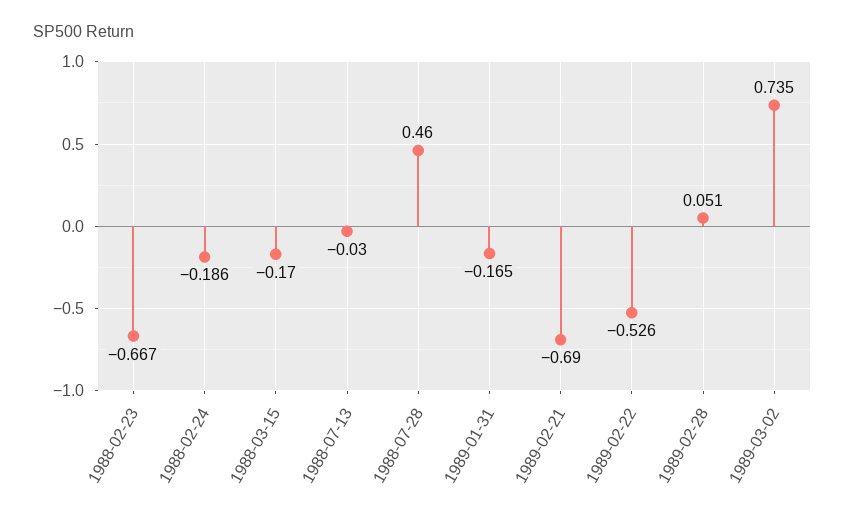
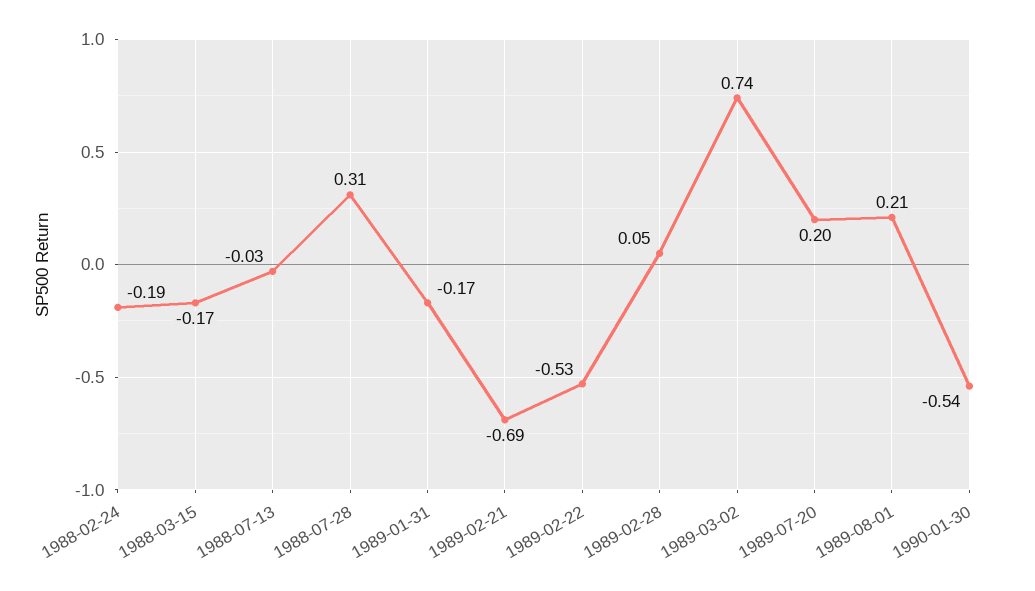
1988-02-23: -0.667 -> none
1988-07-28: 0.46 -> 0.31
1989-07-20: none -> 0.2
1989-08-01: none -> 0.21
1990-01-30: none -> -0.54

